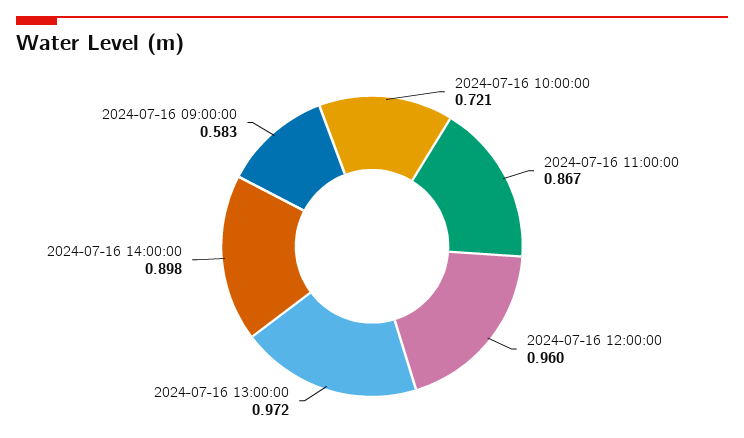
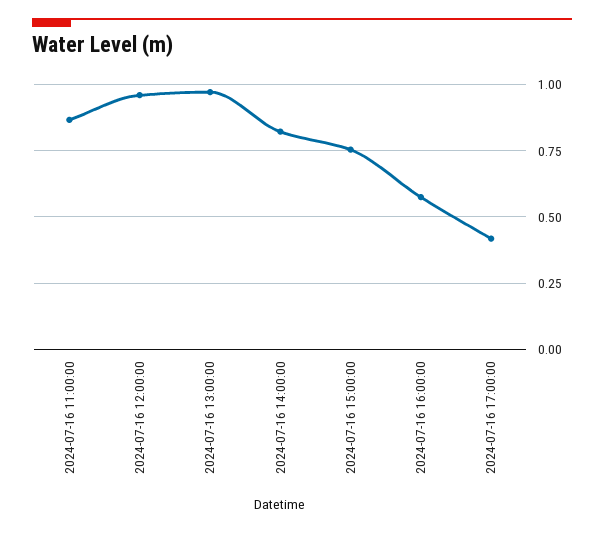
2024-07-16 10:00:00: 0.721 -> none
2024-07-16 14:00:00: 0.898 -> 0.825
2024-07-16 09:00:00: 0.583 -> none
2024-07-16 15:00:00: none -> 0.75
2024-07-16 16:00:00: none -> 0.575
2024-07-16 17:00:00: none -> 0.425

